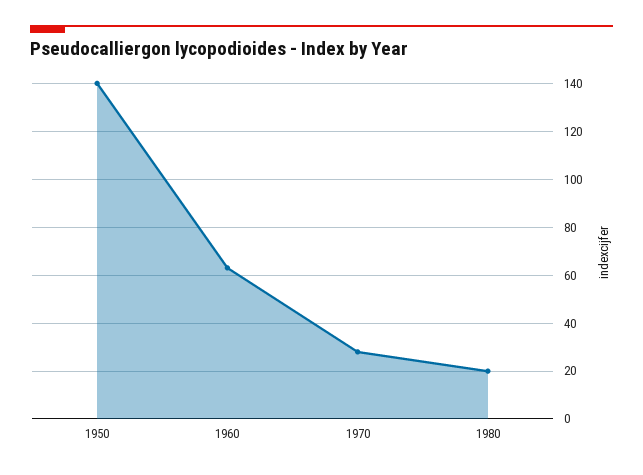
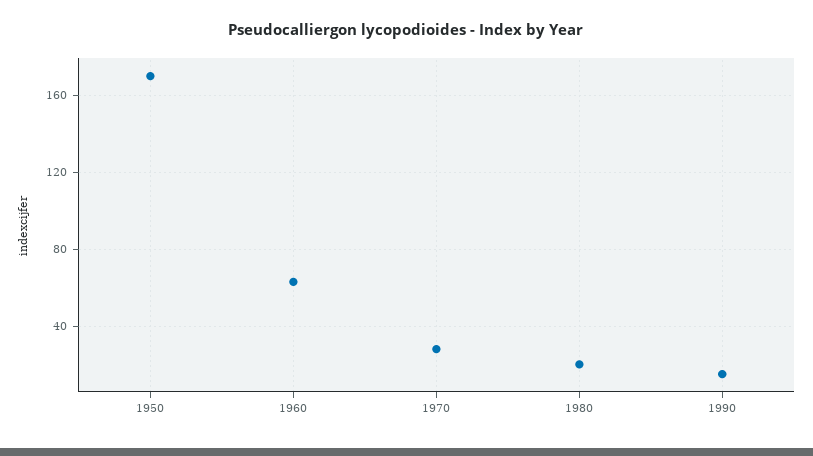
1950: 140 -> 170
1990: none -> 15

